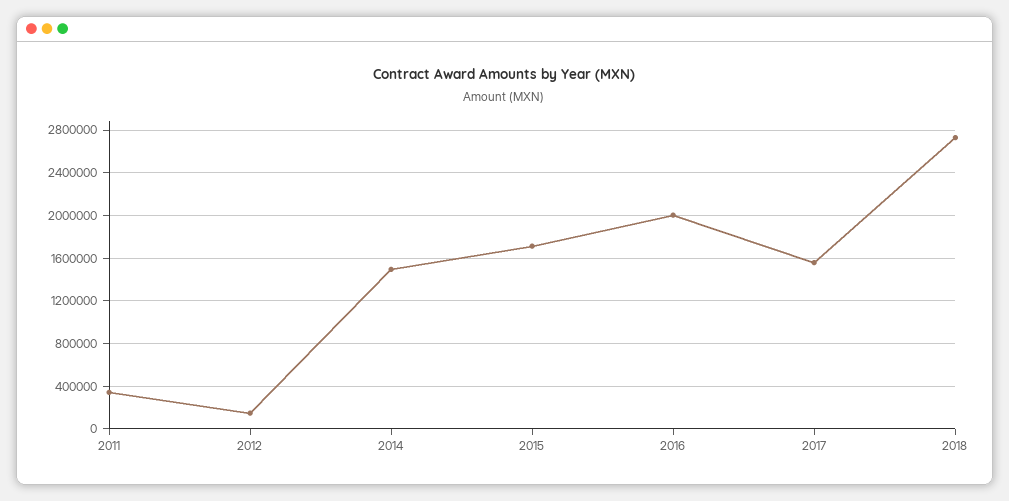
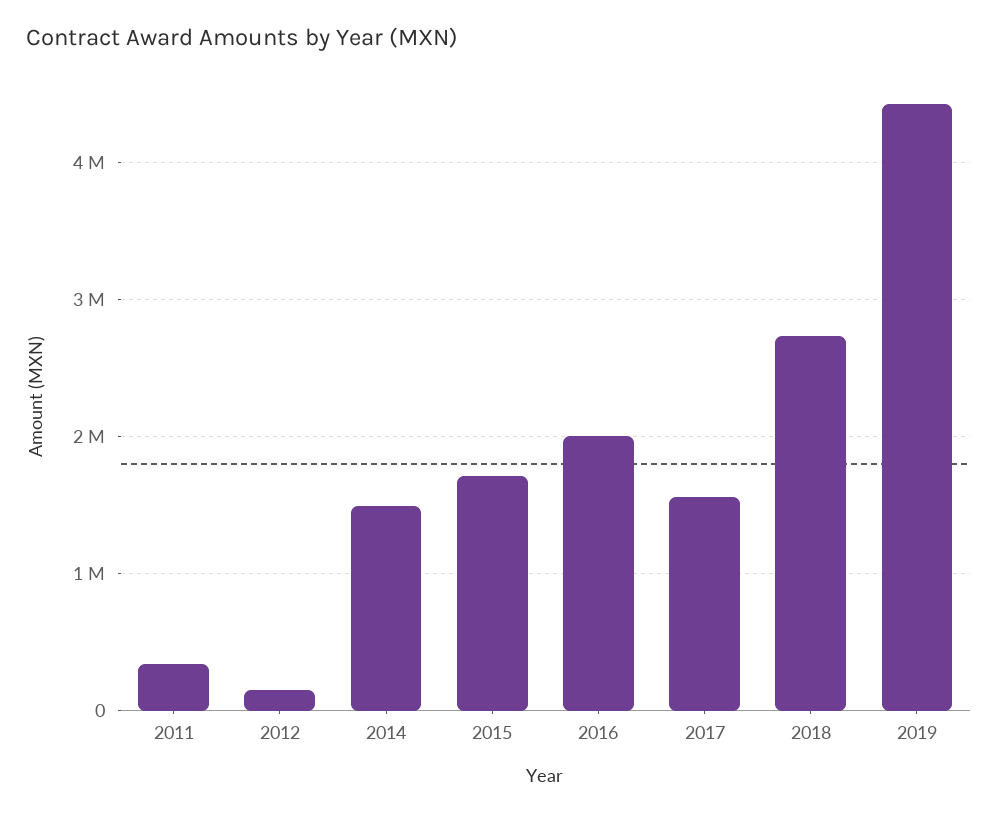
2019: none -> 4400000

